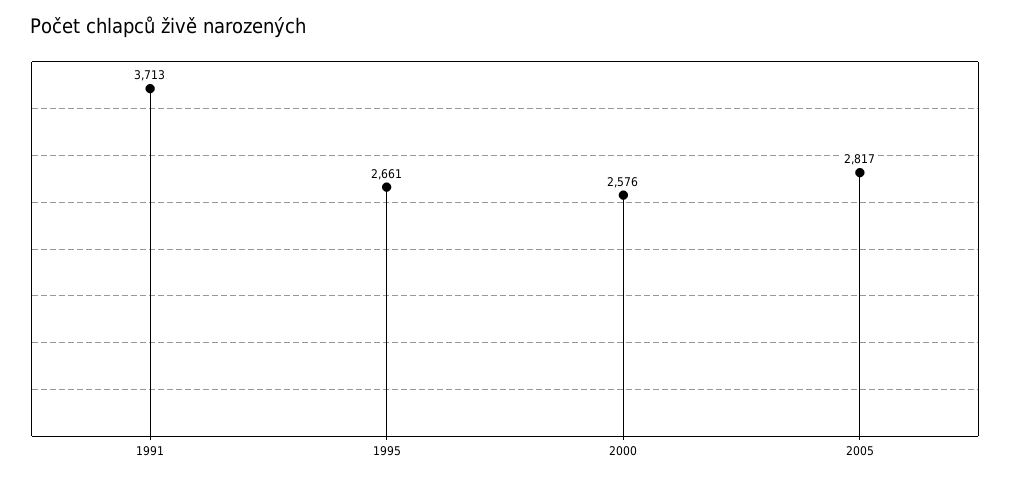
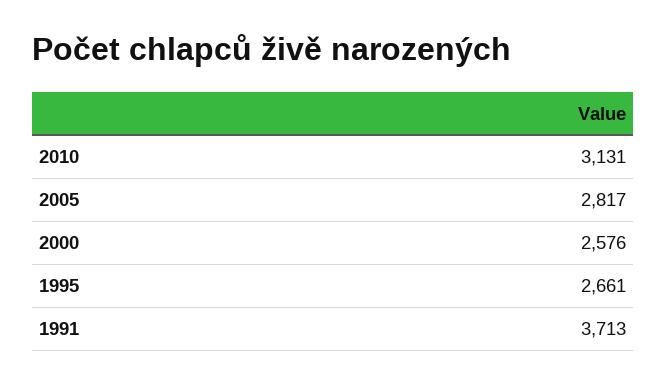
2010: none -> 3131

